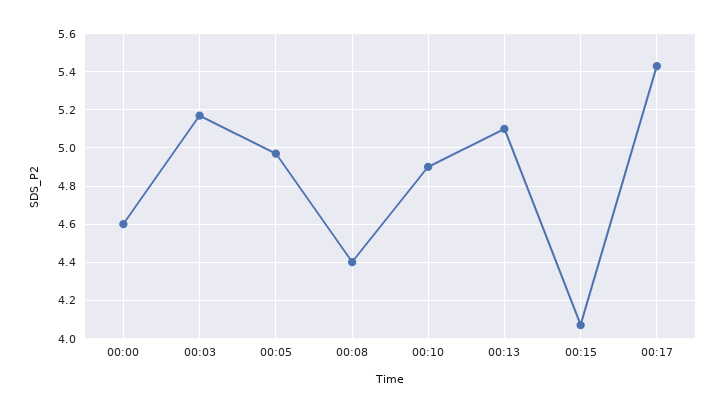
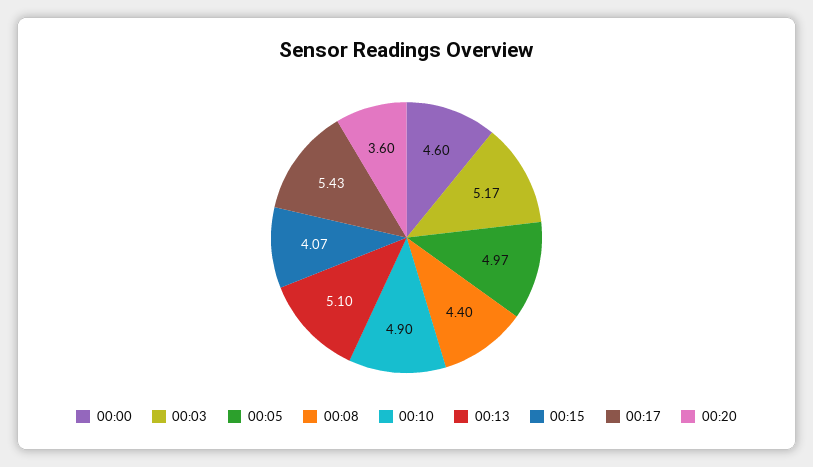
00:20: none -> 3.6

